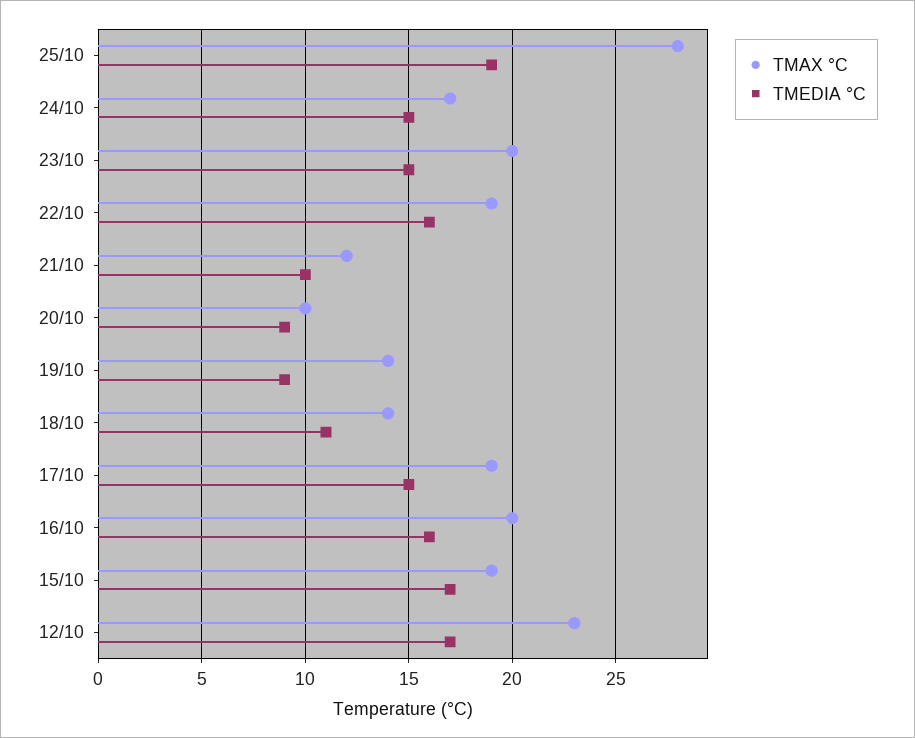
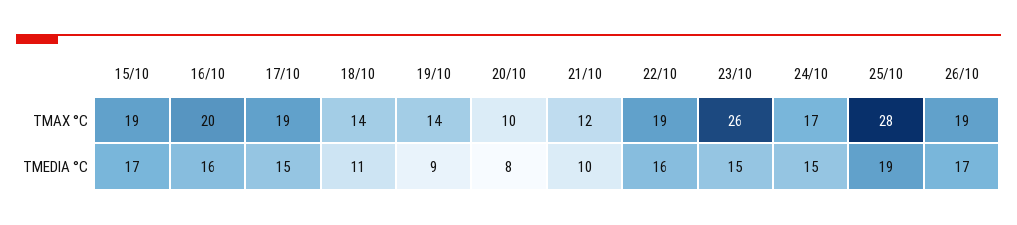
TMAX °C, 23/10: 20 -> 26
TMEDIA °C, 20/10: 9 -> 8
TMAX °C, 12/10: 23 -> none
TMEDIA °C, 12/10: 17 -> none
TMAX °C, 26/10: none -> 19
TMEDIA °C, 26/10: none -> 17

